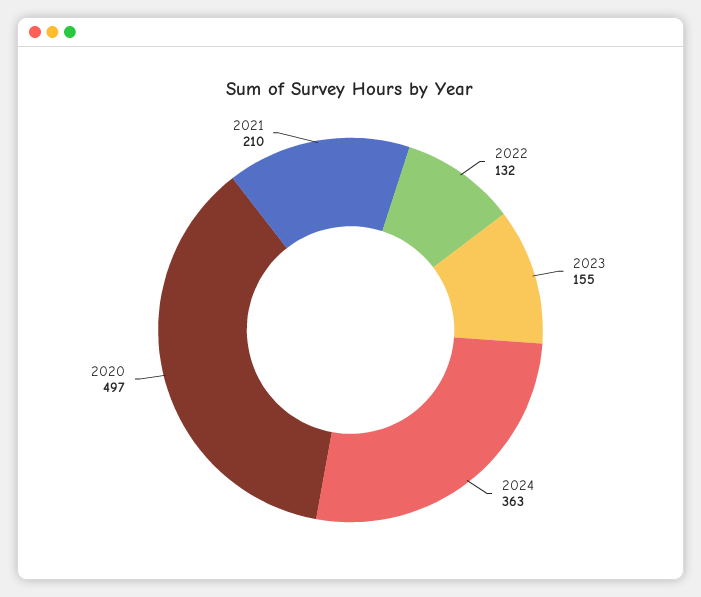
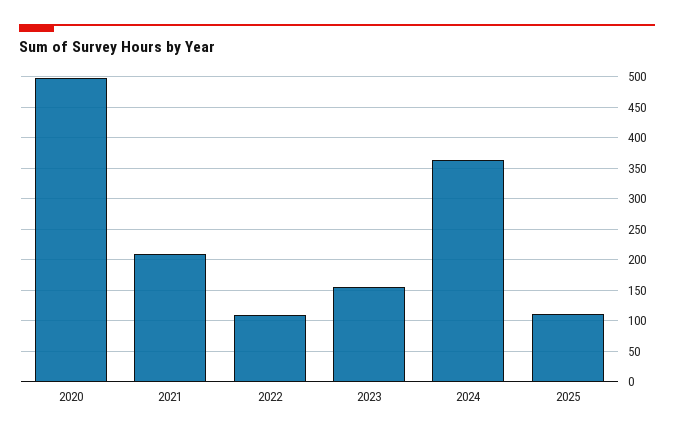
2022: 132 -> 110
2025: none -> 110

